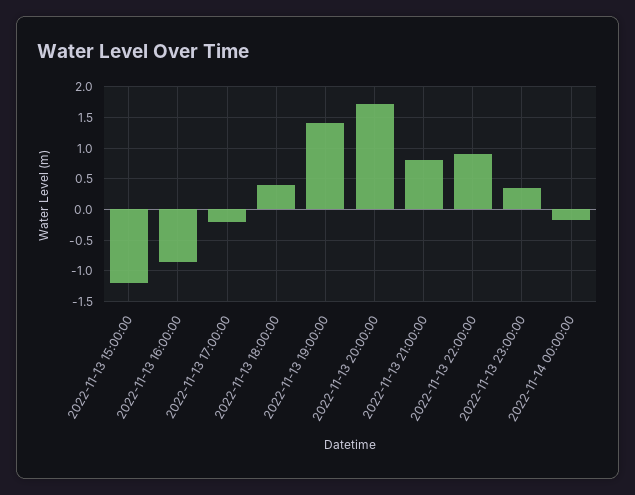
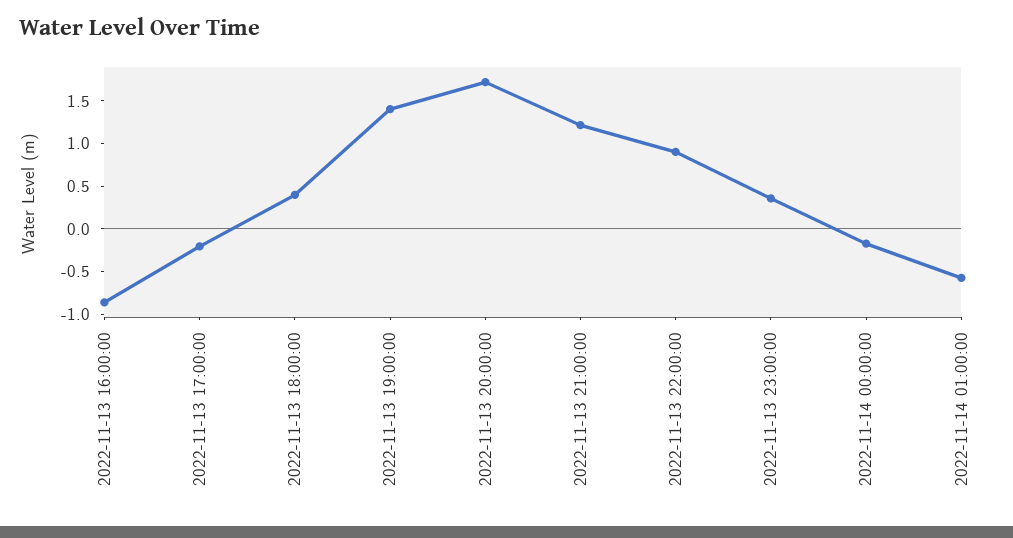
2022-11-13 15:00:00: -1.2 -> none
2022-11-13 21:00:00: 0.8 -> 1.2
2022-11-14 01:00:00: none -> -0.6

